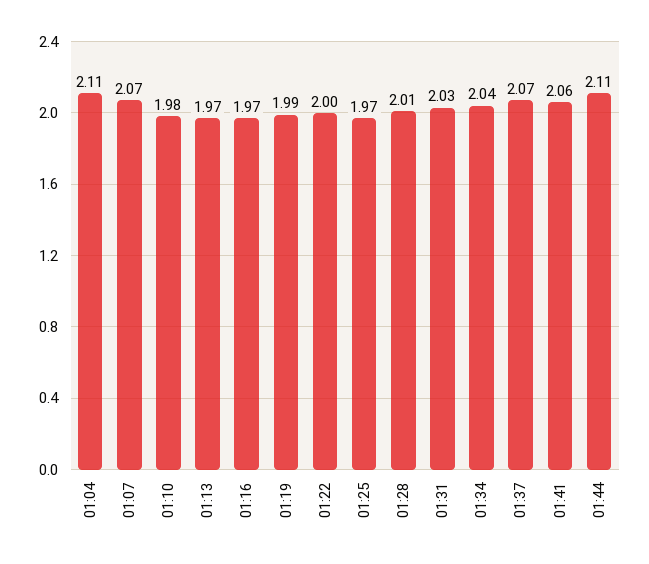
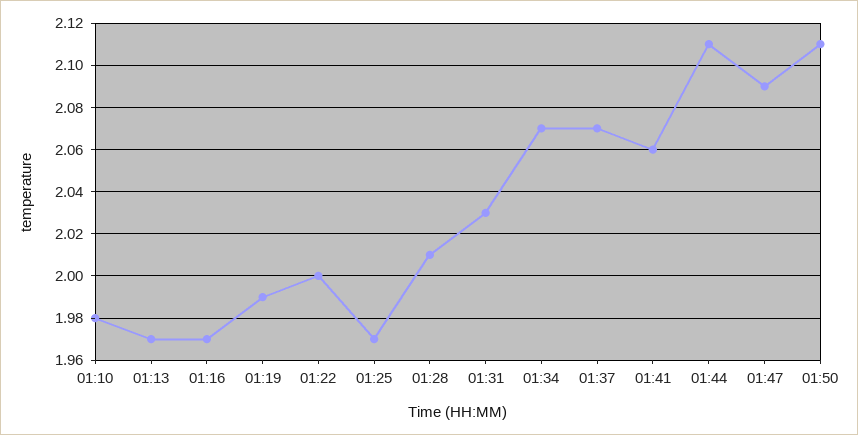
01:04: 2.11 -> none
01:07: 2.07 -> none
01:34: 2.04 -> 2.07
01:47: none -> 2.09
01:50: none -> 2.11

